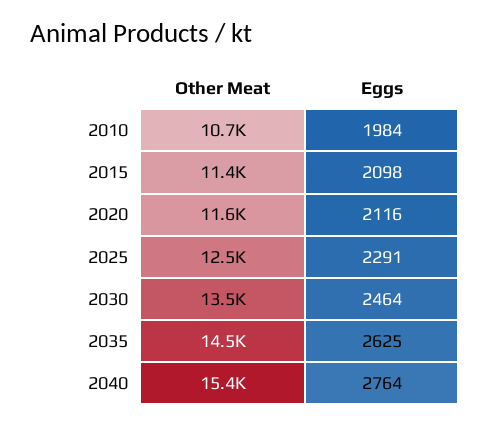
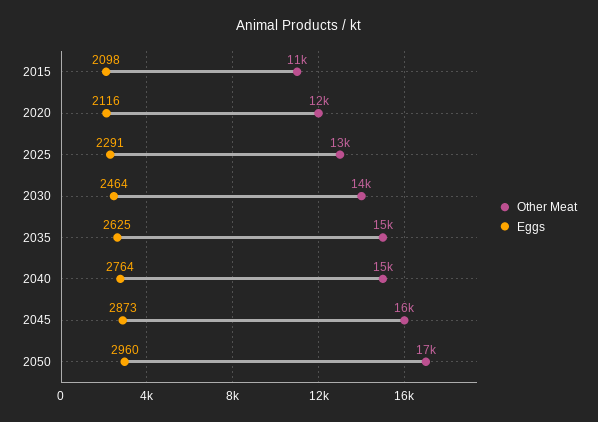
Other Meat, 2010: 10700 -> none
Eggs, 2010: 1984 -> none
Other Meat, 2045: none -> 16000
Eggs, 2045: none -> 2873
Other Meat, 2050: none -> 17000
Eggs, 2050: none -> 2960

